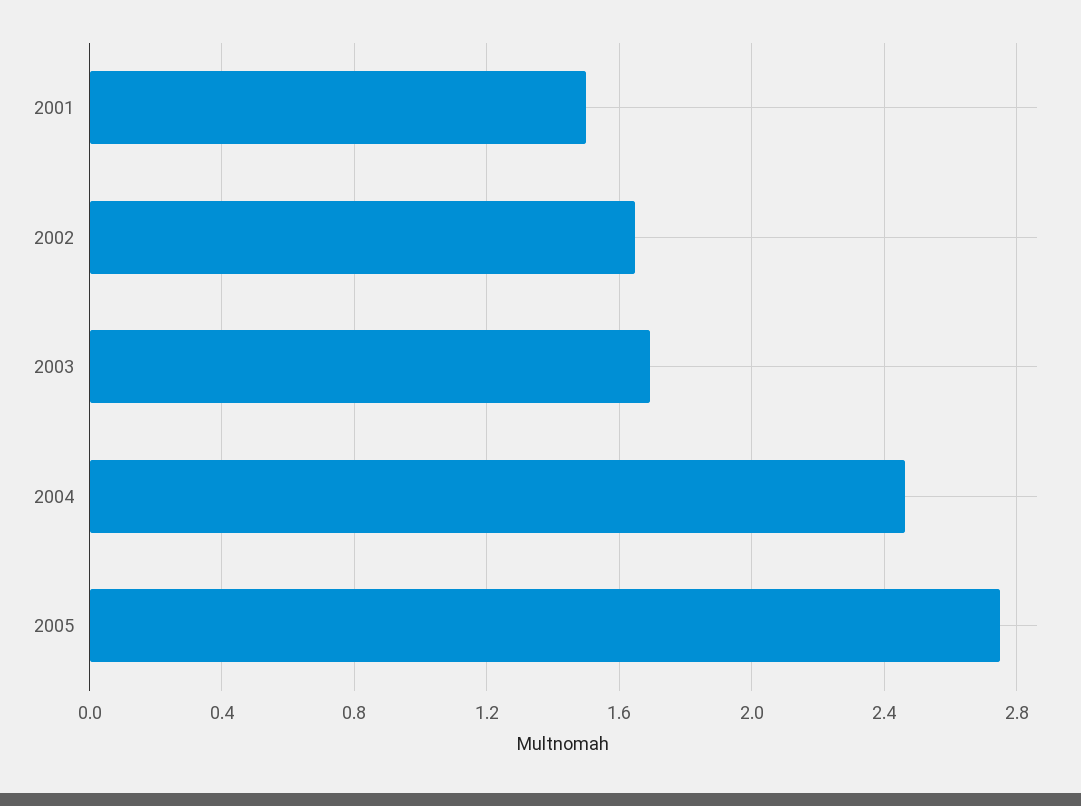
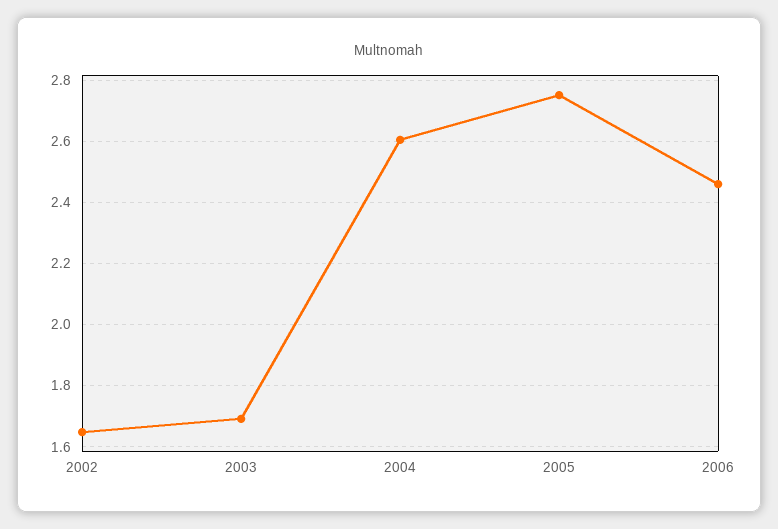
2001: 1.5 -> none
2004: 2.45 -> 2.6
2006: none -> 2.46

